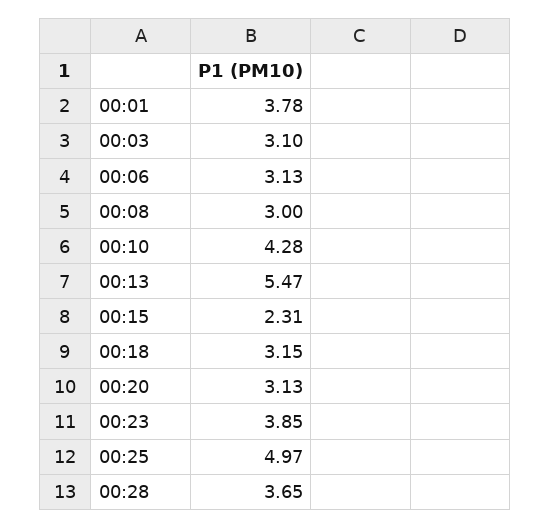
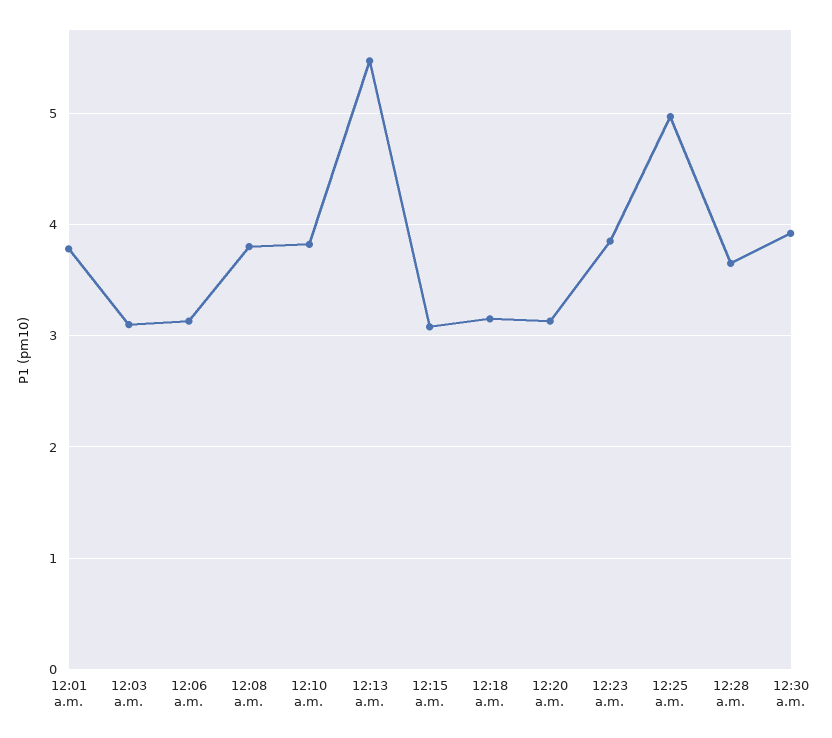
00:08: 3 -> 3.8
00:10: 4.28 -> 3.8
00:15: 2.31 -> 3.1
12:30 a.m.: none -> 3.9

